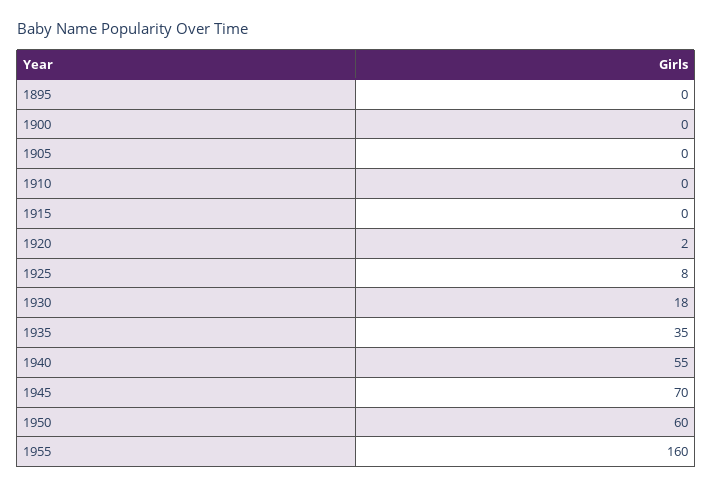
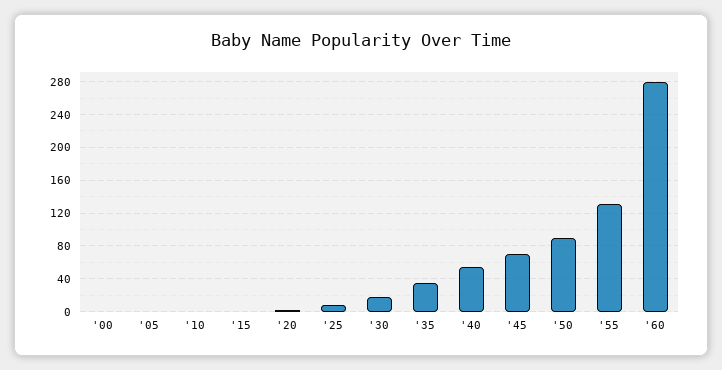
1895: 0 -> none
1950: 60 -> 90
1955: 160 -> 130
'60: none -> 280

